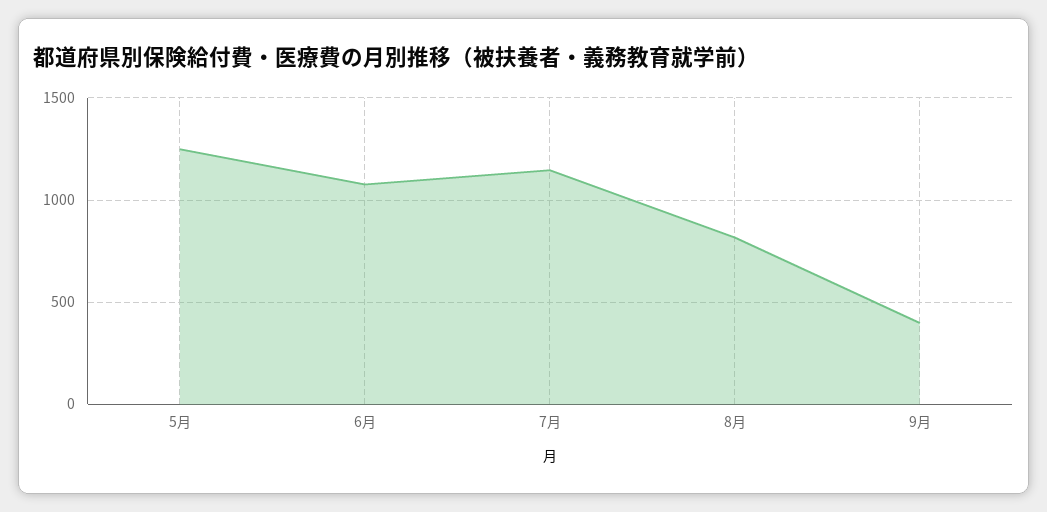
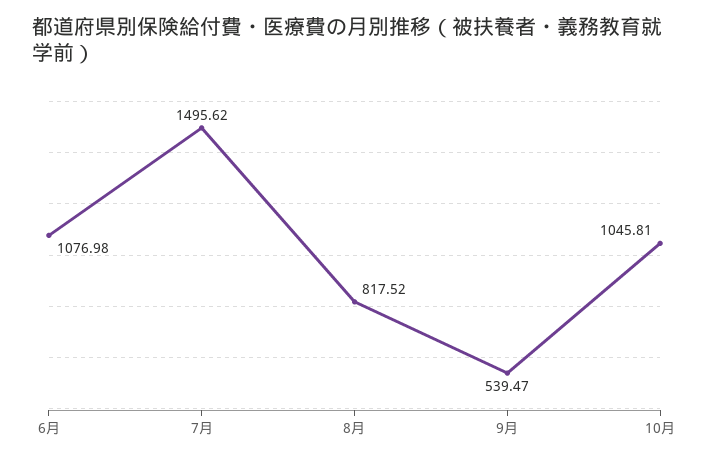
5月: 1250 -> none
7月: 1150 -> 1495.62
9月: 400 -> 539.47
10月: none -> 1045.81

